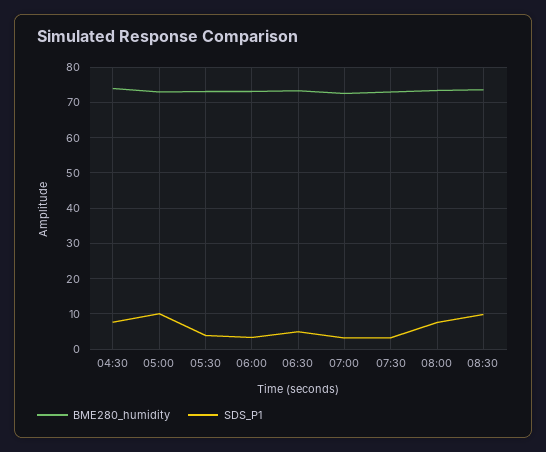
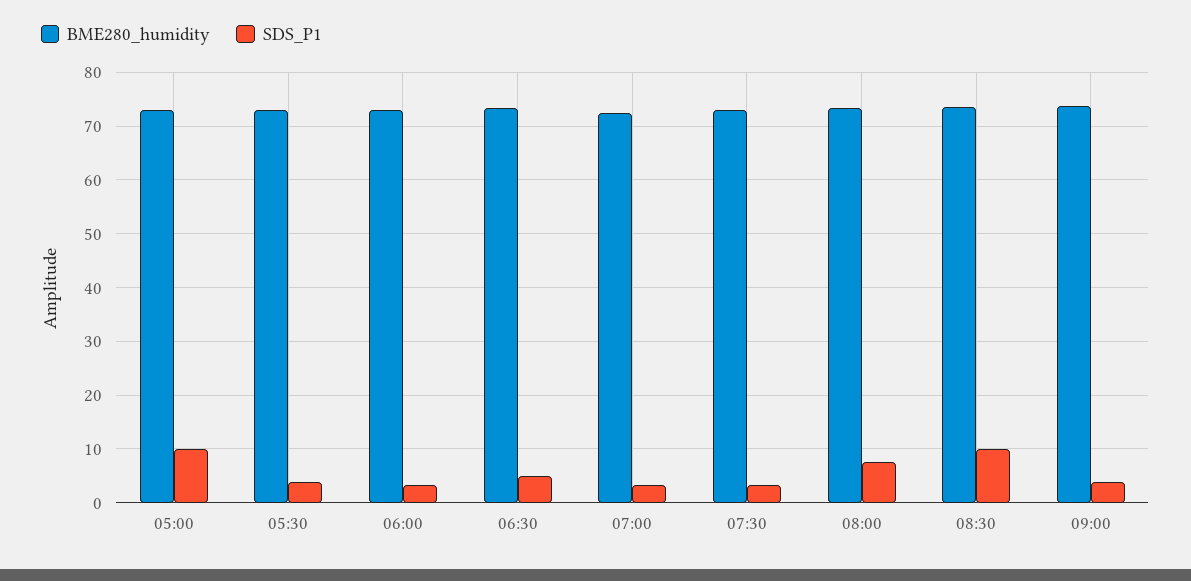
BME280_humidity, 04:30: 74 -> none
SDS_P1, 04:30: 8 -> none
BME280_humidity, 09:00: none -> 74
SDS_P1, 09:00: none -> 4

